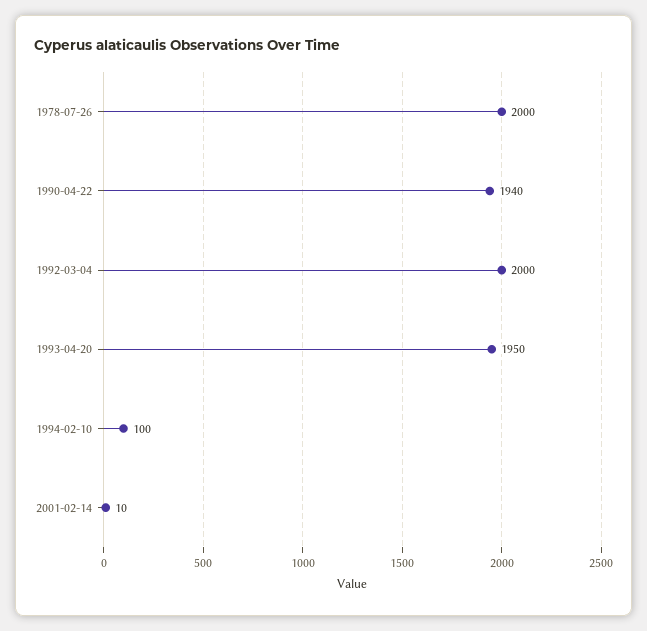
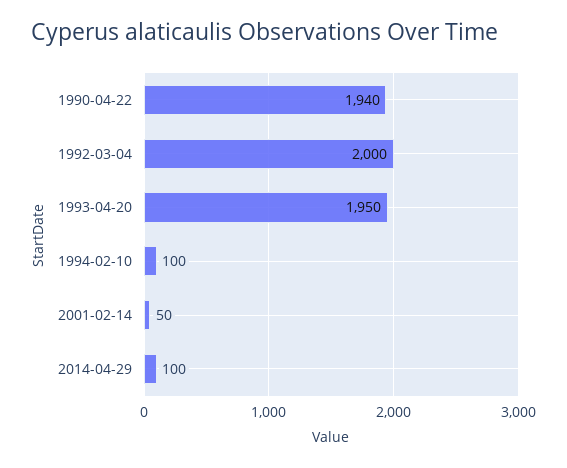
1978-07-26: 2000 -> none
2001-02-14: 10 -> 50
2014-04-29: none -> 100

